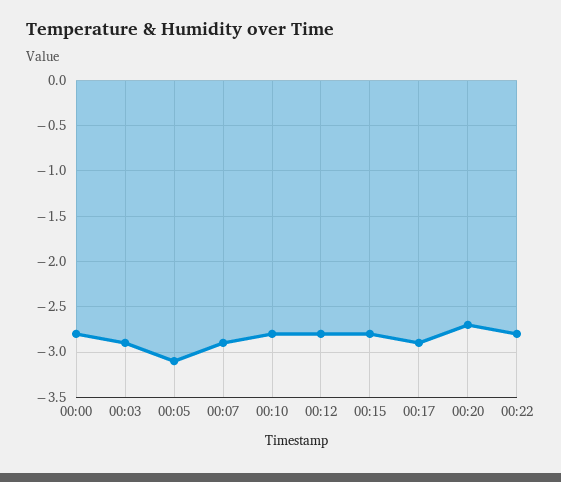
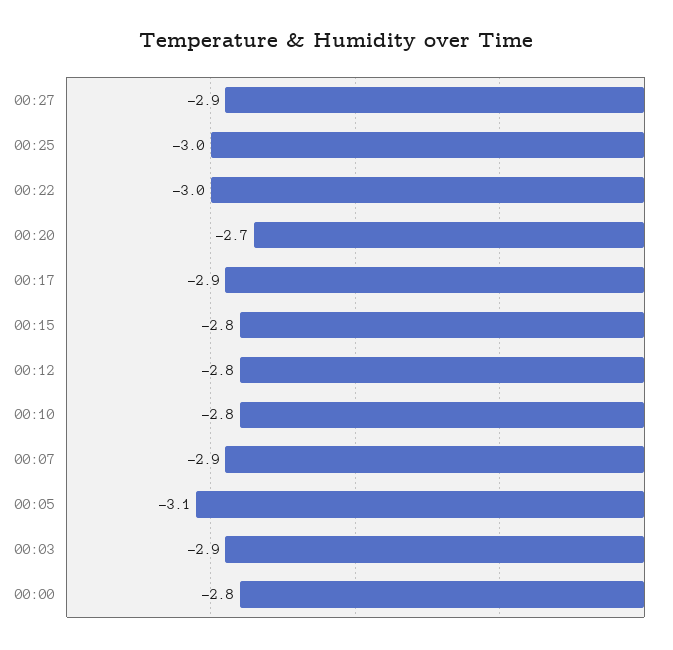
00:22: -2.8 -> -3
00:27: none -> -2.9
00:25: none -> -3

